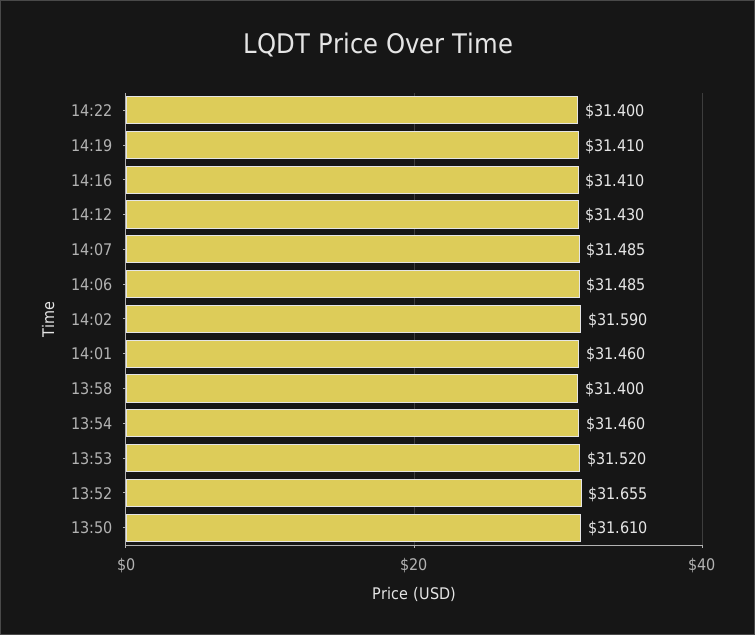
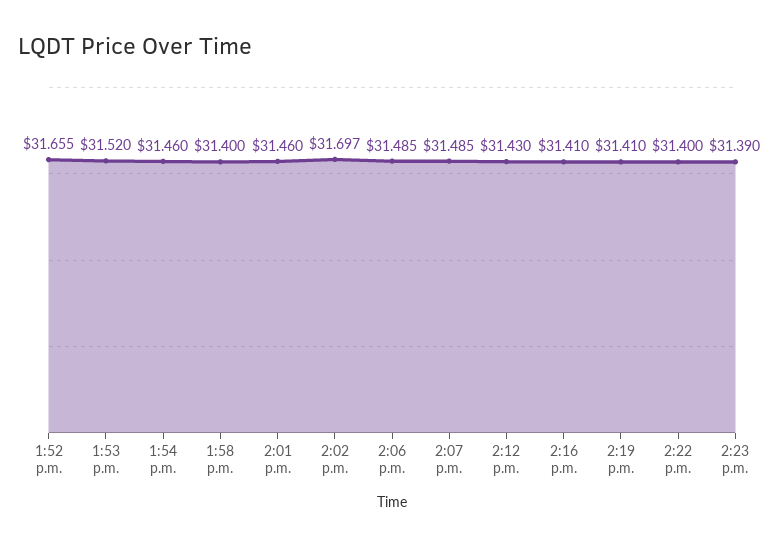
14:02: 31.59 -> 31.697
13:50: 31.61 -> none
2:23 p.m.: none -> 31.39

